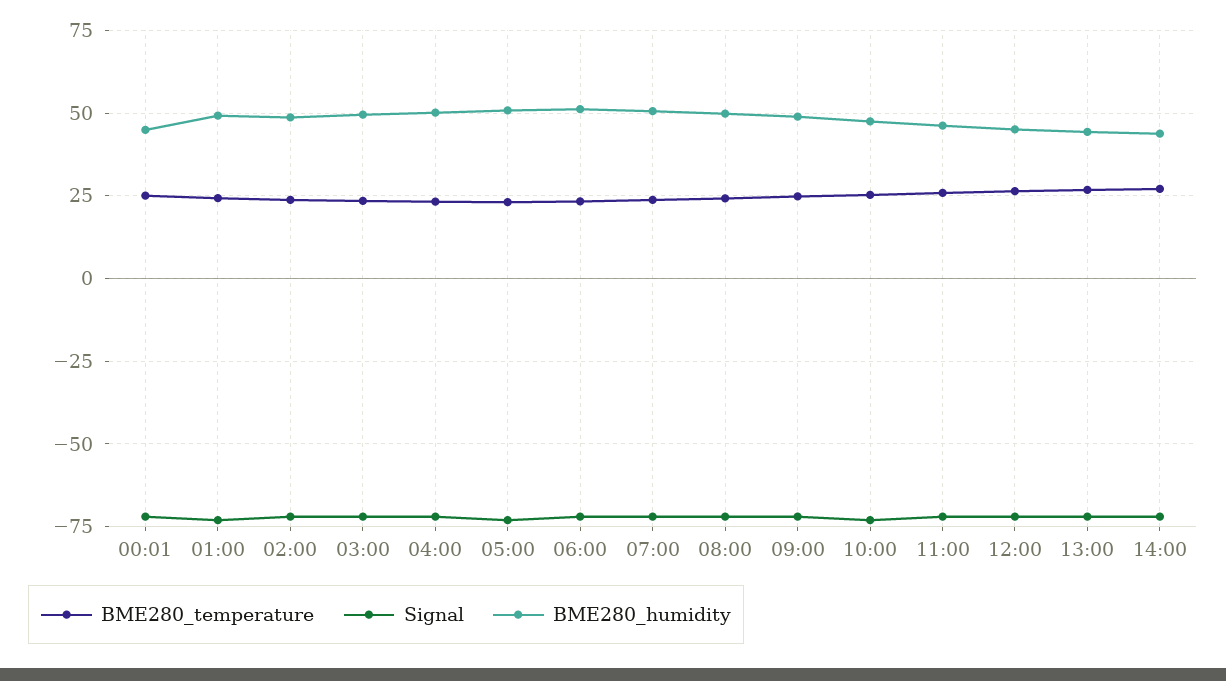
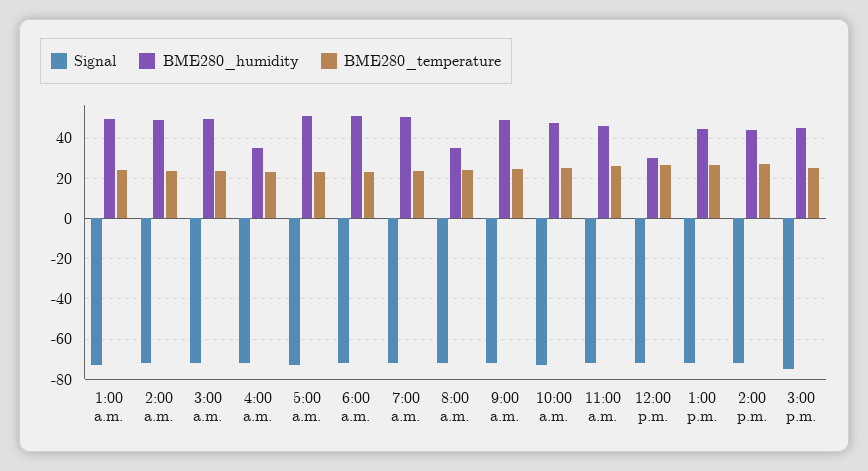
BME280_temperature, 00:01: 25 -> none
Signal, 00:01: -72.5 -> none
BME280_humidity, 00:01: 45 -> none
BME280_humidity, 04:00: 50 -> 35
BME280_humidity, 08:00: 50 -> 35
BME280_humidity, 12:00: 45 -> 30
Signal, 3:00 p.m.: none -> -75
BME280_humidity, 3:00 p.m.: none -> 45
BME280_temperature, 3:00 p.m.: none -> 25

